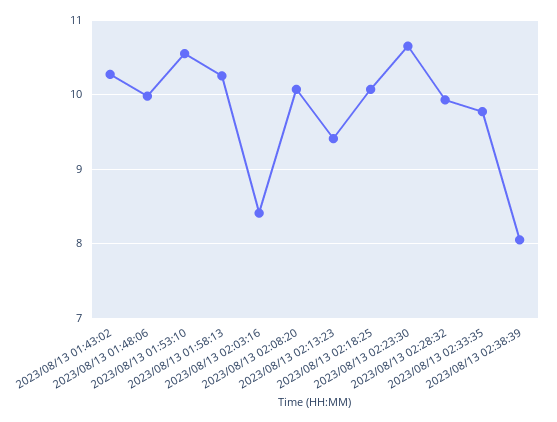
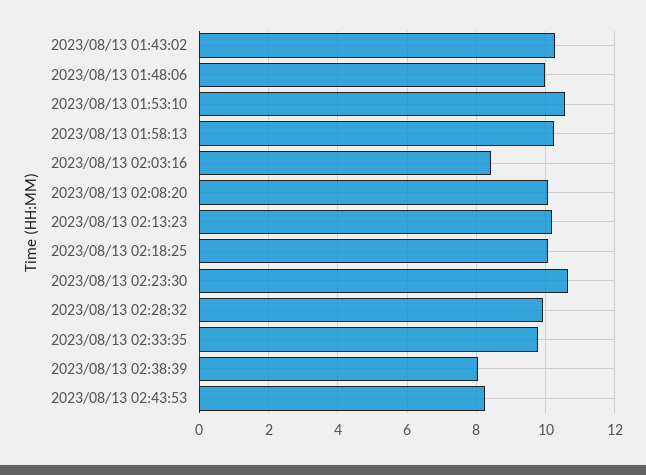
2023/08/13 02:13:23: 9.4 -> 10.2
2023/08/13 02:43:53: none -> 8.2

